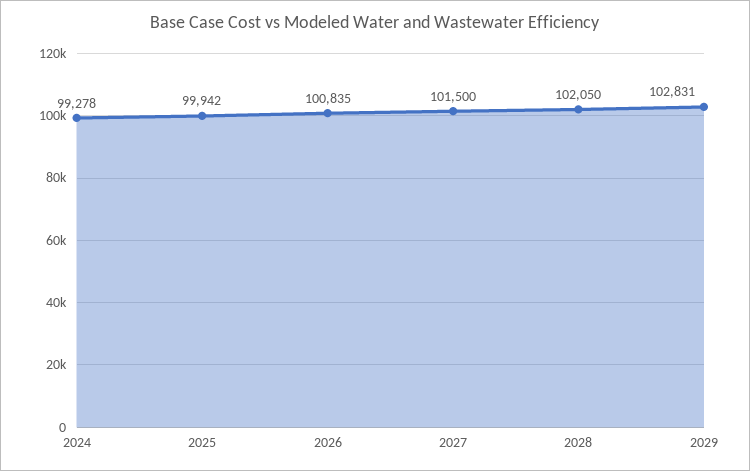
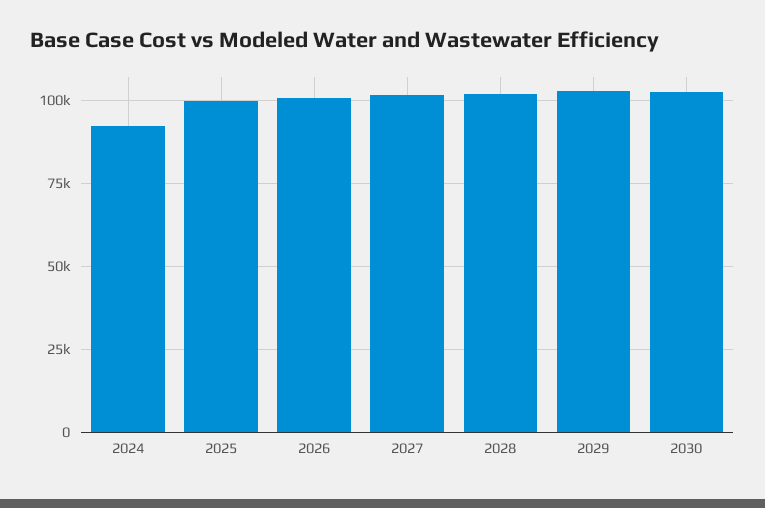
2024: 99278 -> 92500
2030: none -> 102500

